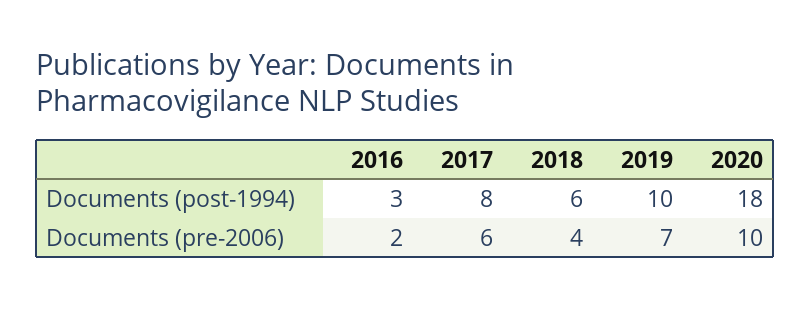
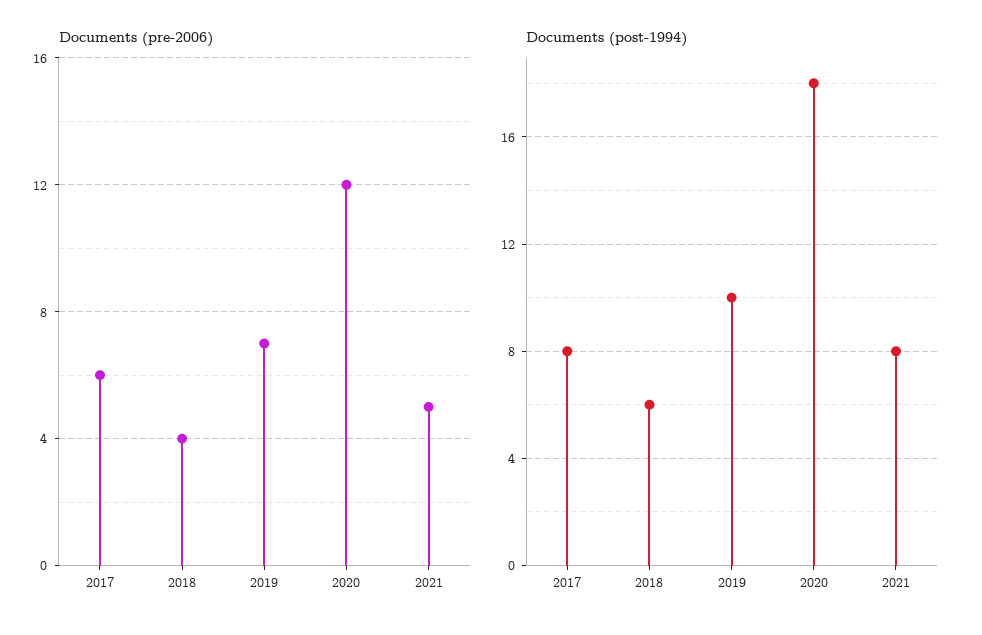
Documents (post-1994), 2016: 3 -> none
Documents (pre-2006), 2016: 2 -> none
Documents (pre-2006), 2020: 10 -> 12
Documents (pre-2006), 2021: none -> 5
Documents (post-1994), 2021: none -> 8

